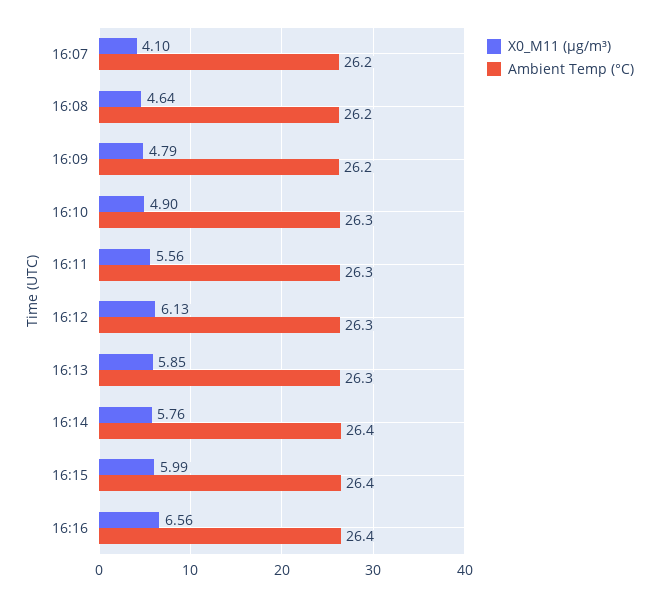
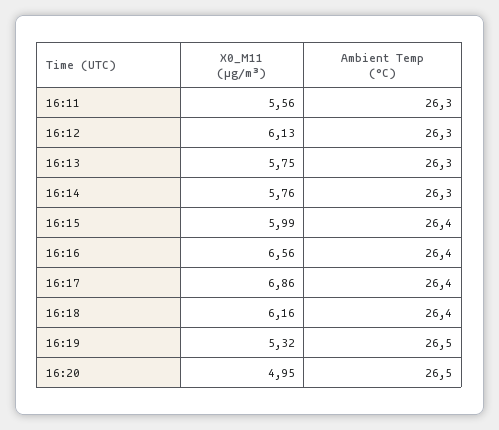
X0_M11 (μg/m³), 16:07: 4.1 -> none
Ambient Temp (°C), 16:07: 26.2 -> none
X0_M11 (μg/m³), 16:08: 4.64 -> none
Ambient Temp (°C), 16:08: 26.2 -> none
X0_M11 (μg/m³), 16:09: 4.79 -> none
Ambient Temp (°C), 16:09: 26.2 -> none
X0_M11 (μg/m³), 16:10: 4.9 -> none
Ambient Temp (°C), 16:10: 26.3 -> none
X0_M11 (μg/m³), 16:13: 5.85 -> 5.75
Ambient Temp (°C), 16:14: 26.4 -> 26.3
X0_M11 (μg/m³), 16:17: none -> 6.86
Ambient Temp (°C), 16:17: none -> 26.4
X0_M11 (μg/m³), 16:18: none -> 6.16
Ambient Temp (°C), 16:18: none -> 26.4
X0_M11 (μg/m³), 16:19: none -> 5.32
Ambient Temp (°C), 16:19: none -> 26.5
X0_M11 (μg/m³), 16:20: none -> 4.95
Ambient Temp (°C), 16:20: none -> 26.5

